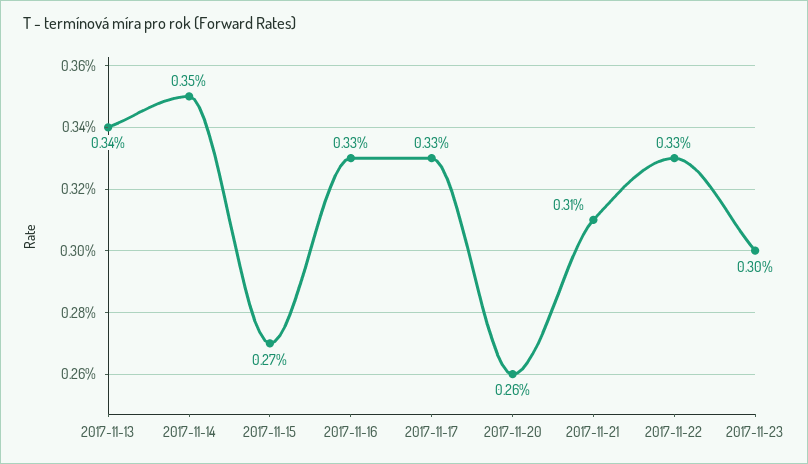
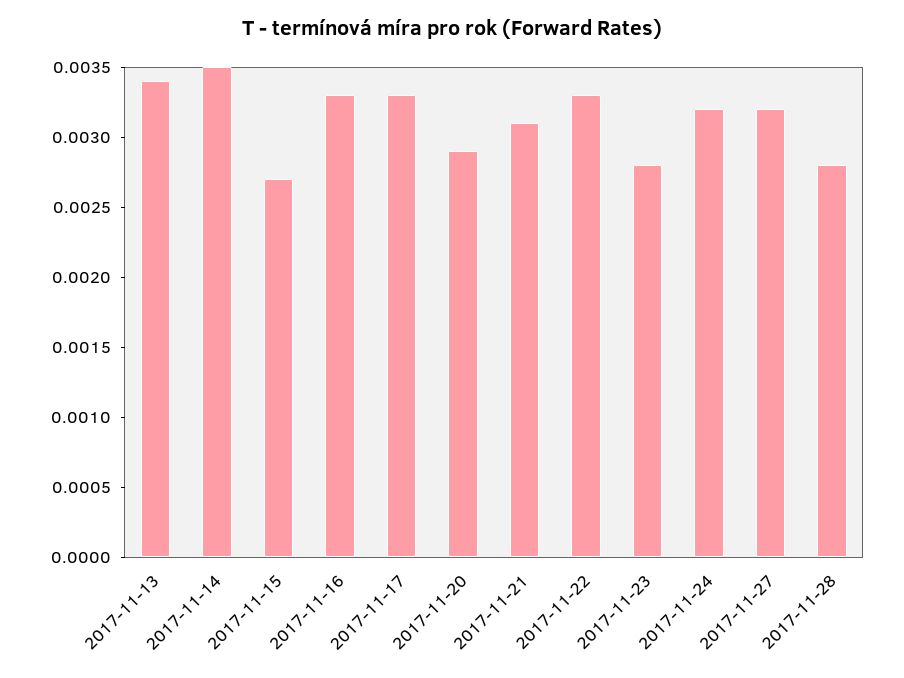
2017-11-20: 0.0026 -> 0.0029
2017-11-23: 0.003 -> 0.0028
2017-11-24: none -> 0.0032
2017-11-27: none -> 0.0032
2017-11-28: none -> 0.0028

